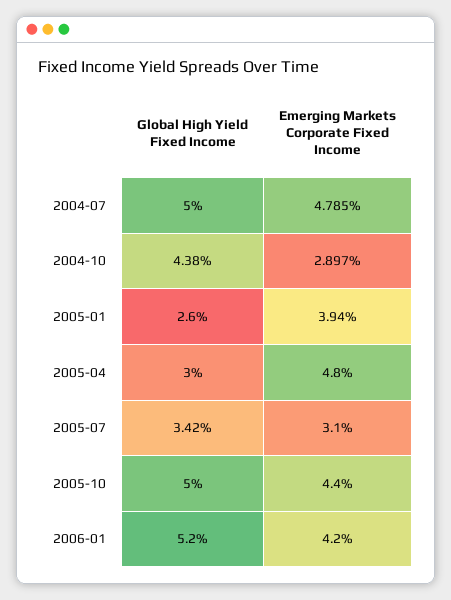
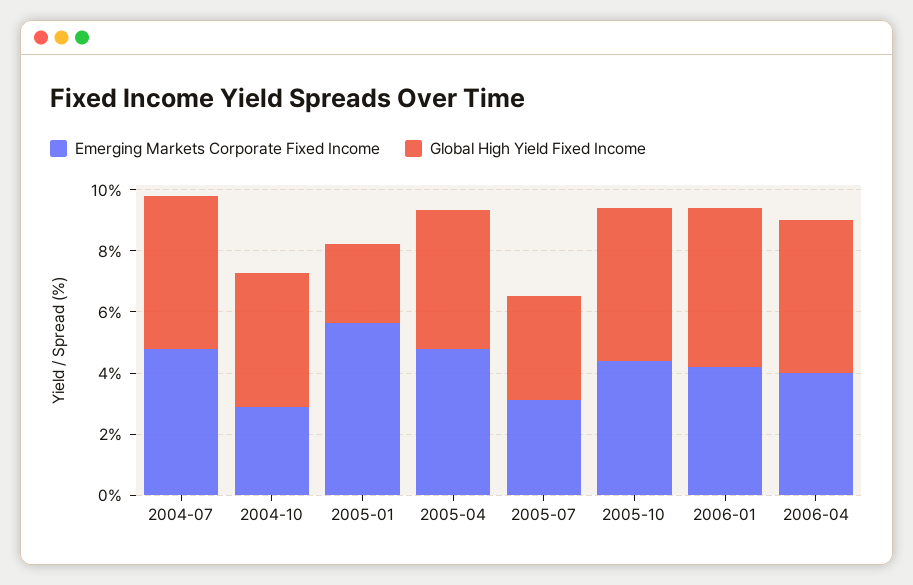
Emerging Markets Corporate Fixed Income, 2005-01: 3.94 -> 5.5
Global High Yield Fixed Income, 2005-04: 3 -> 4.5
Emerging Markets Corporate Fixed Income, 2006-04: none -> 4
Global High Yield Fixed Income, 2006-04: none -> 5

